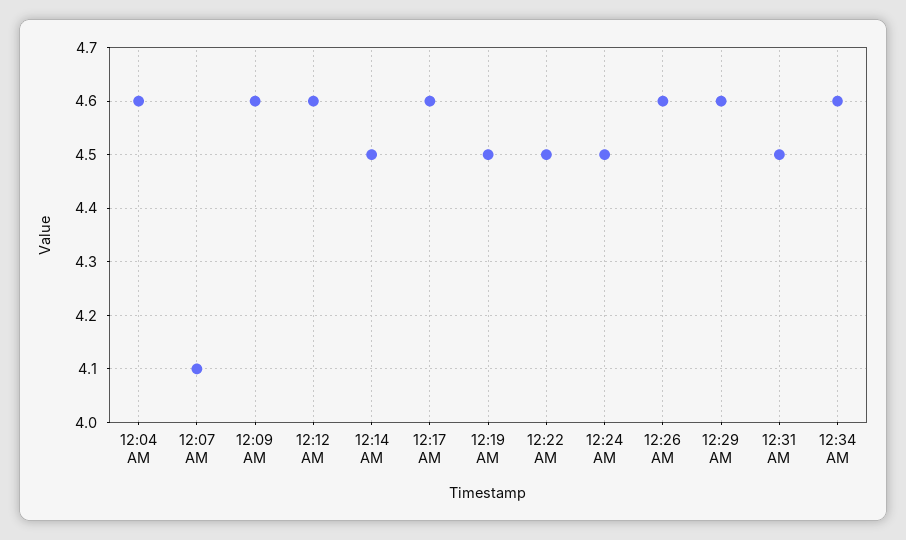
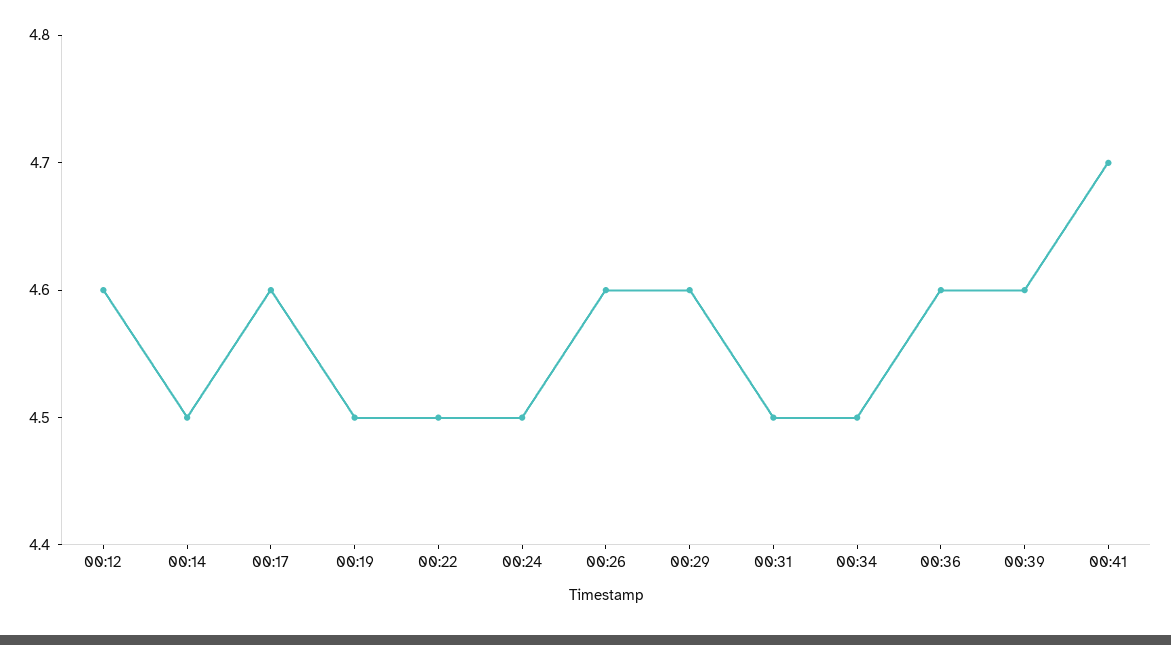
12:04 AM: 4.6 -> none
12:07 AM: 4.1 -> none
12:09 AM: 4.6 -> none
12:34 AM: 4.6 -> 4.5
00:36: none -> 4.6
00:39: none -> 4.6
00:41: none -> 4.7

